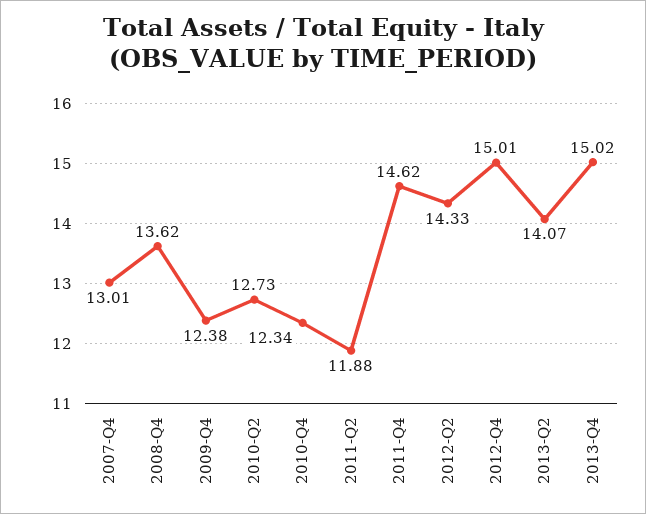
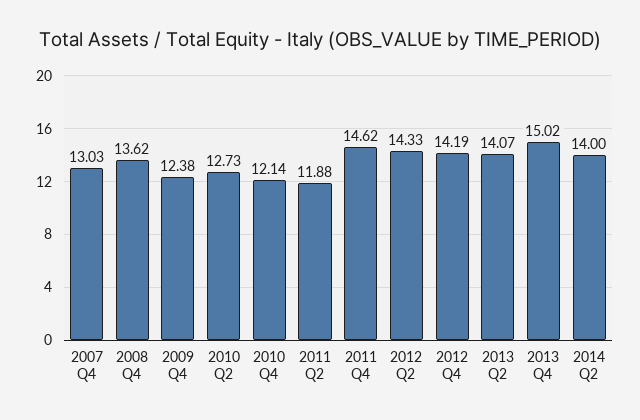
2007-Q4: 13.01 -> 13.03
2010-Q4: 12.34 -> 12.14
2012-Q4: 15.01 -> 14.19
2014 Q2: none -> 14

